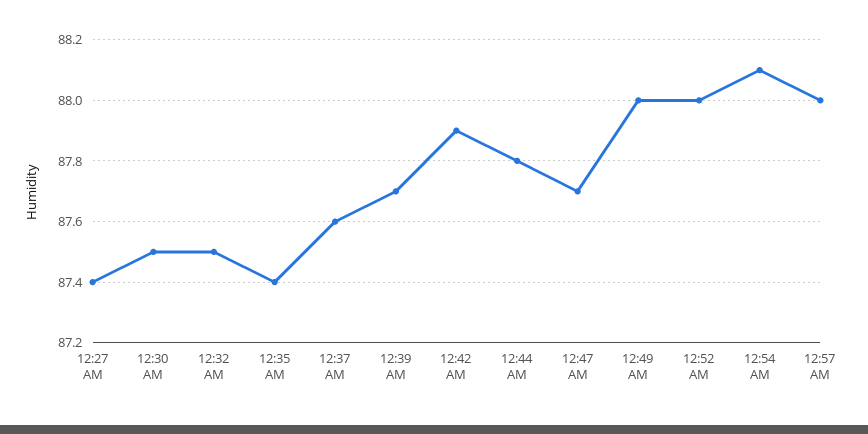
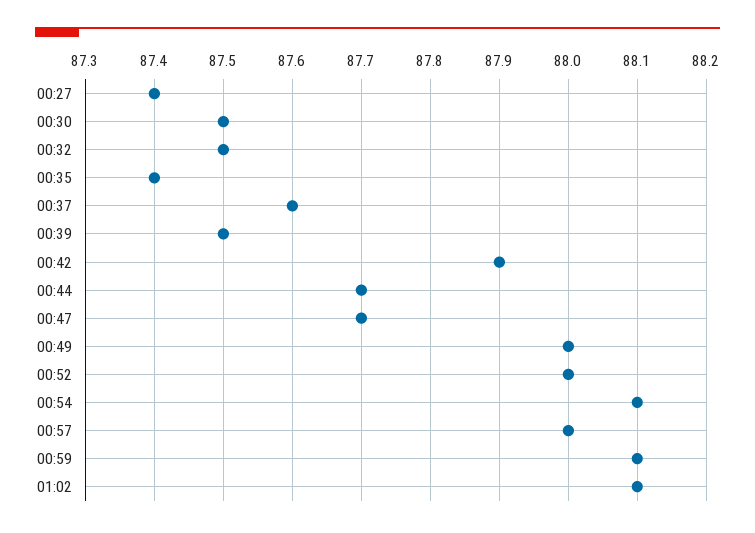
12:39 AM: 87.7 -> 87.5
12:44 AM: 87.8 -> 87.7
00:59: none -> 88.1
01:02: none -> 88.1

